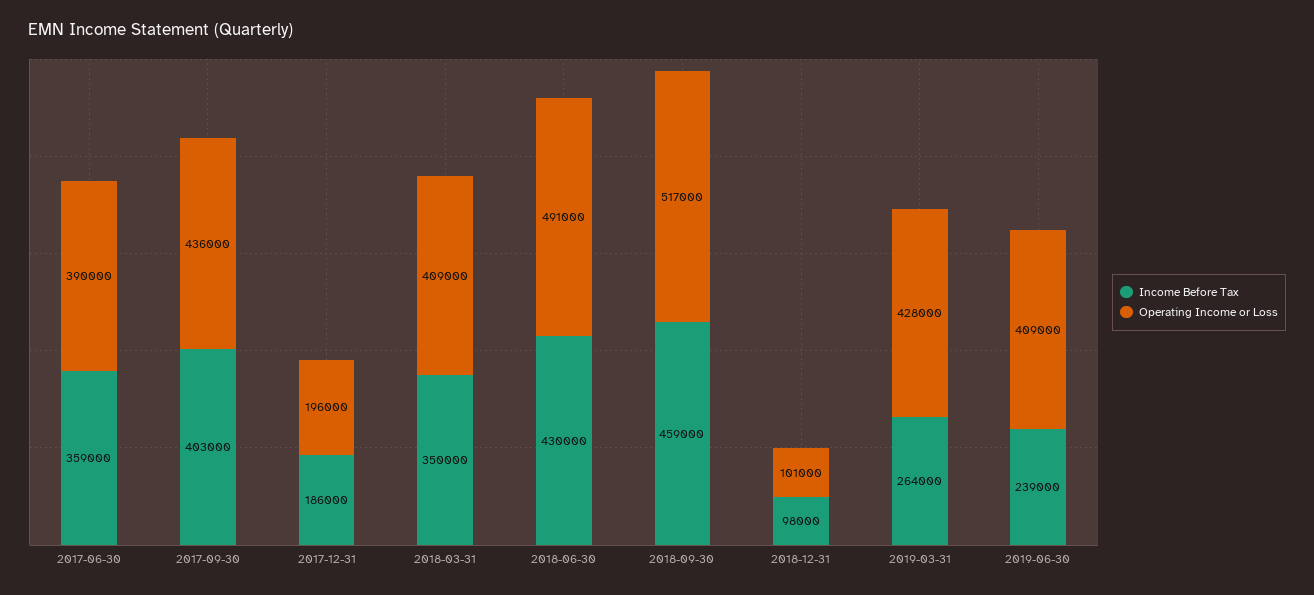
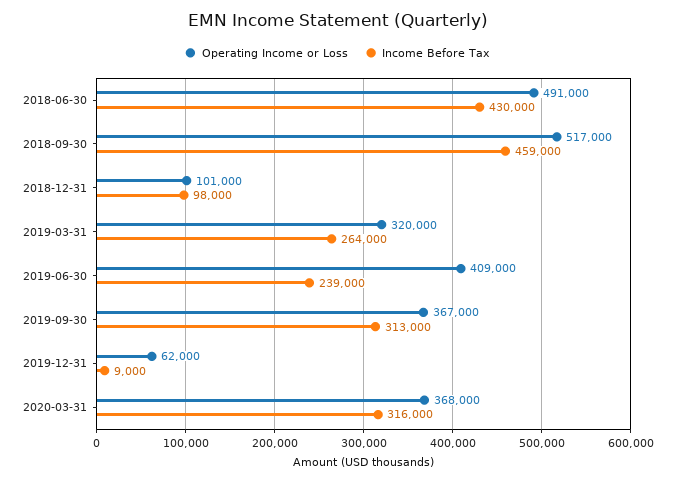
Income Before Tax, 2017-06-30: 359000 -> none
Operating Income or Loss, 2017-06-30: 390000 -> none
Income Before Tax, 2017-09-30: 403000 -> none
Operating Income or Loss, 2017-09-30: 436000 -> none
Income Before Tax, 2017-12-31: 186000 -> none
Operating Income or Loss, 2017-12-31: 196000 -> none
Income Before Tax, 2018-03-31: 350000 -> none
Operating Income or Loss, 2018-03-31: 409000 -> none
Operating Income or Loss, 2019-03-31: 428000 -> 320000
Operating Income or Loss, 2019-09-30: none -> 367000
Income Before Tax, 2019-09-30: none -> 313000
Operating Income or Loss, 2019-12-31: none -> 62000
Income Before Tax, 2019-12-31: none -> 9000
Operating Income or Loss, 2020-03-31: none -> 368000
Income Before Tax, 2020-03-31: none -> 316000

